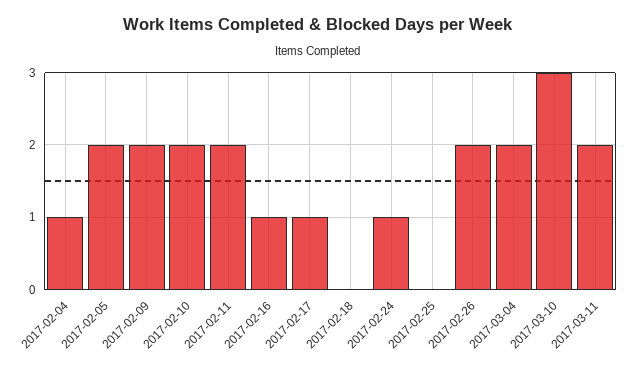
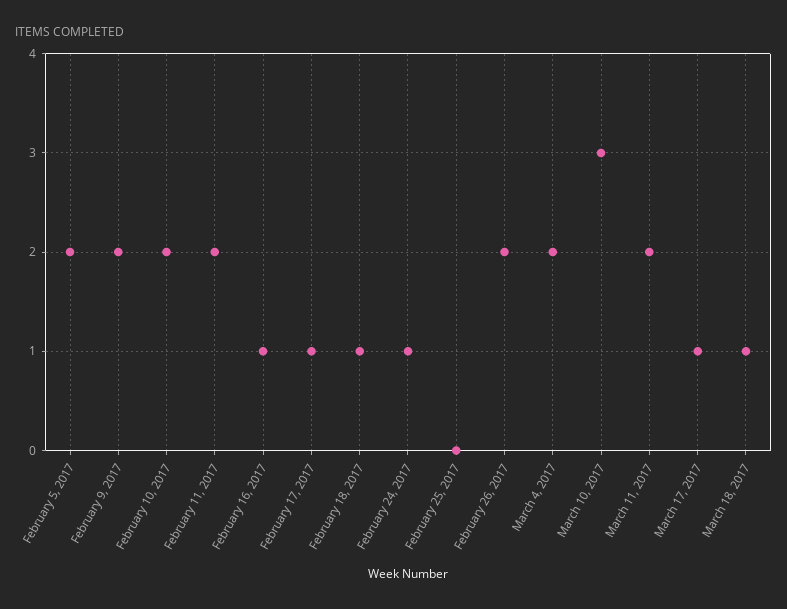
2017-02-04: 1 -> none
2017-02-18: 0 -> 1
March 17, 2017: none -> 1
March 18, 2017: none -> 1

